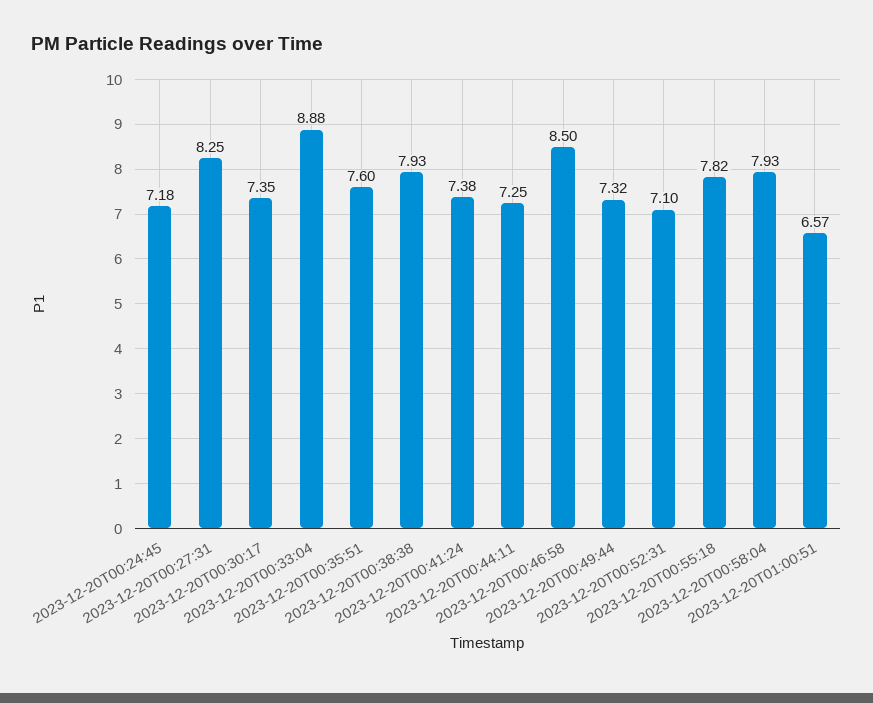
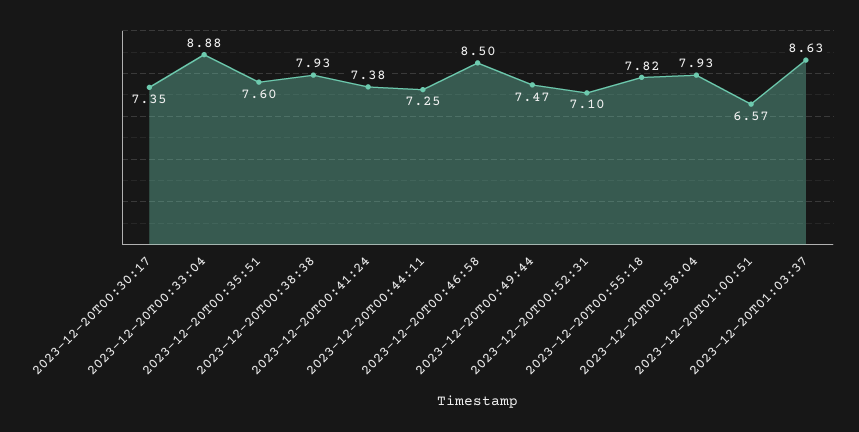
2023-12-20T00:24:45: 7.18 -> none
2023-12-20T00:27:31: 8.25 -> none
2023-12-20T00:49:44: 7.32 -> 7.47
2023-12-20T01:03:37: none -> 8.63

